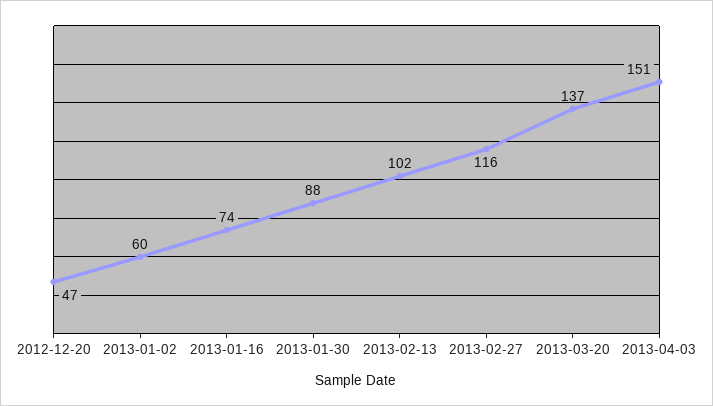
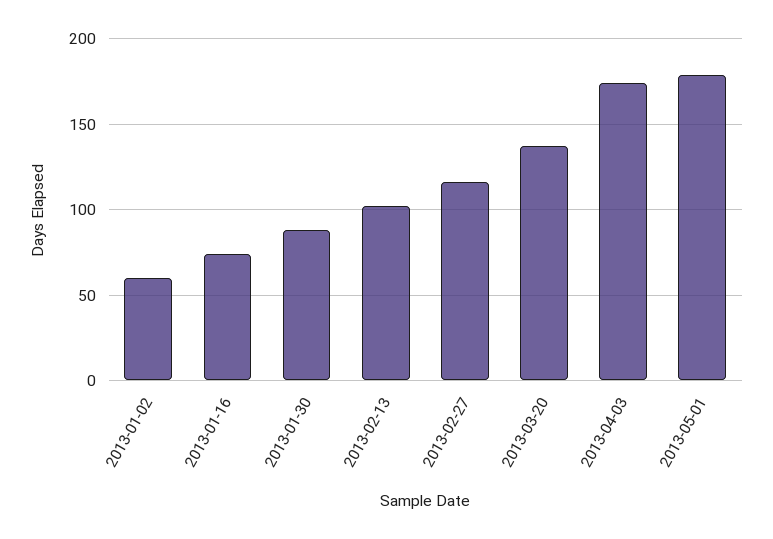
2012-12-20: 47 -> none
2013-04-03: 151 -> 175
2013-05-01: none -> 180

